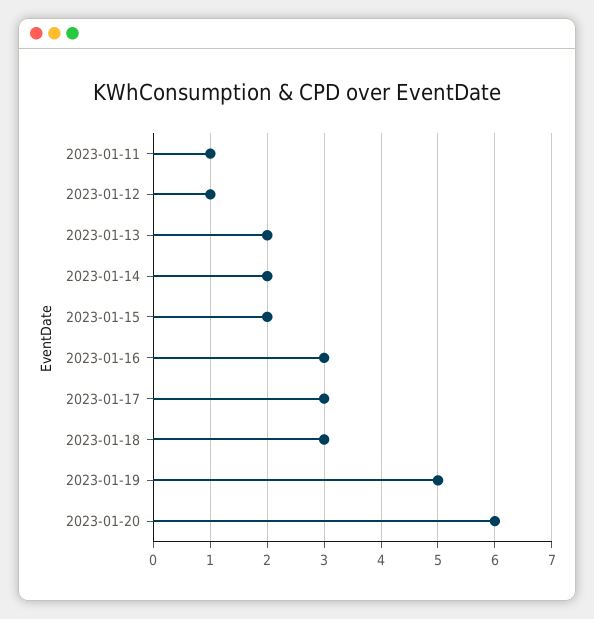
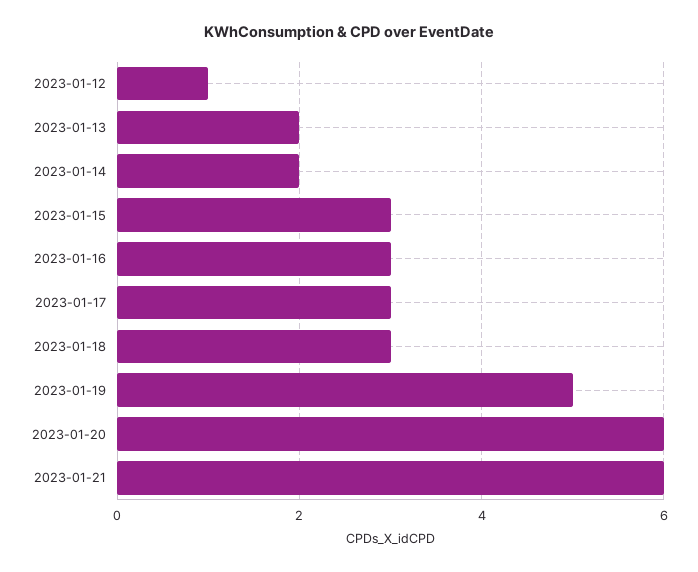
2023-01-11: 1 -> none
2023-01-15: 2 -> 3
2023-01-21: none -> 6

